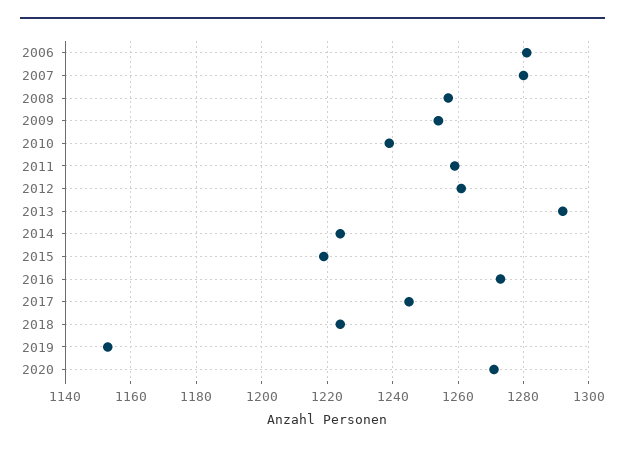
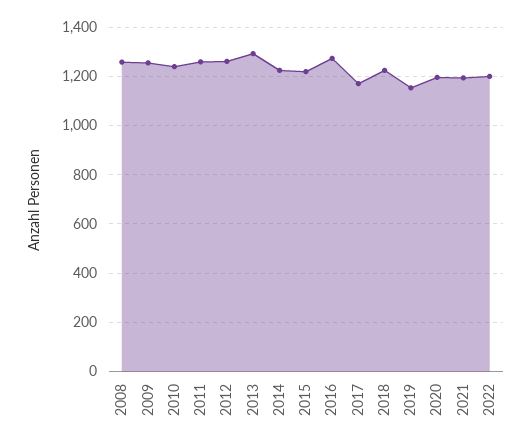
2006: 1280 -> none
2007: 1280 -> none
2017: 1245 -> 1175
2020: 1270 -> 1200
2021: none -> 1200
2022: none -> 1200

